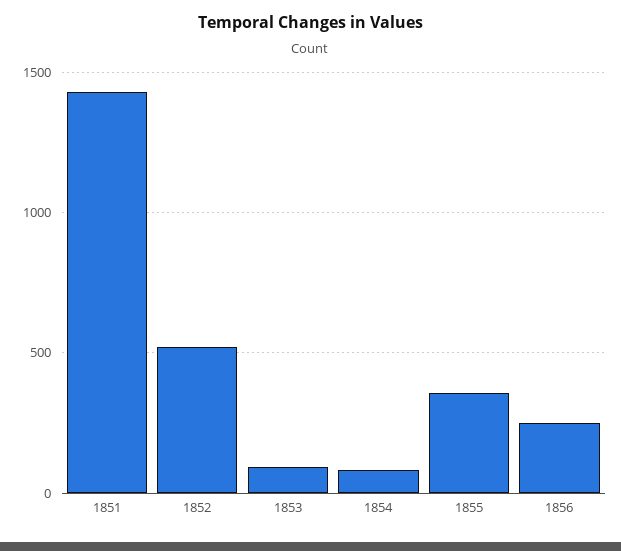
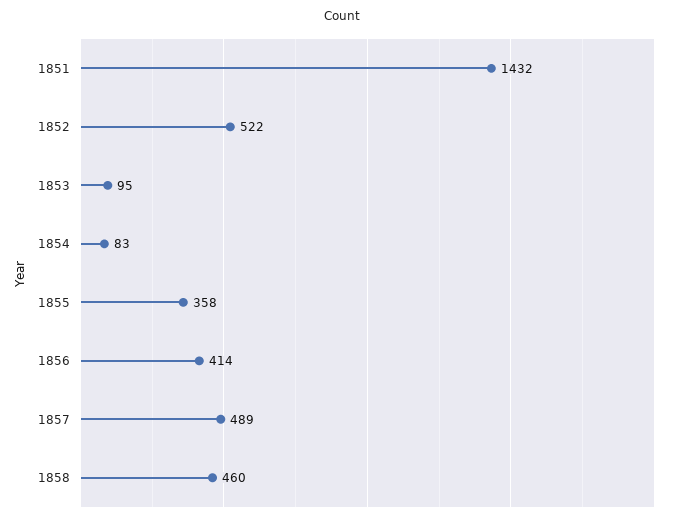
1856: 250 -> 414
1857: none -> 489
1858: none -> 460

